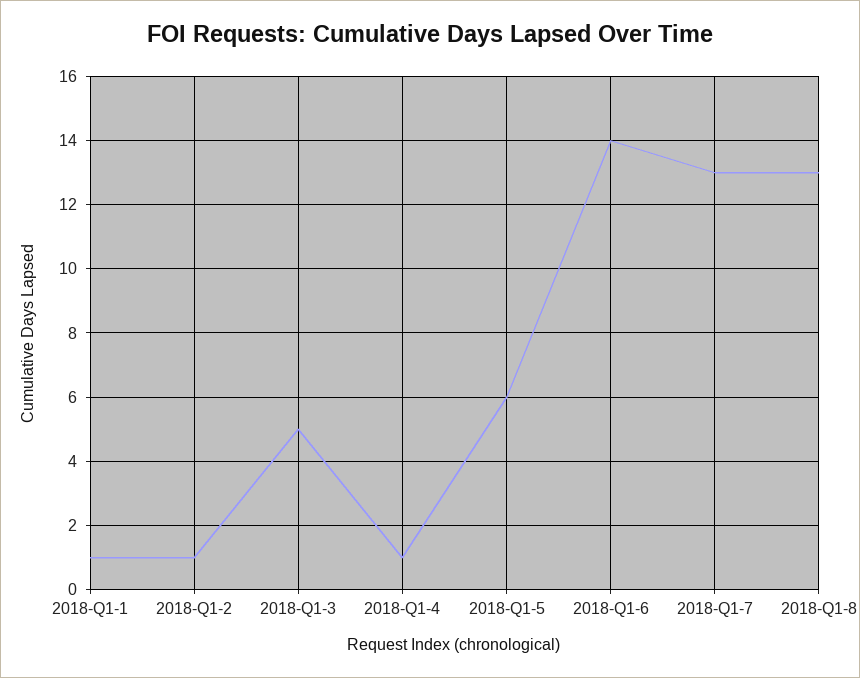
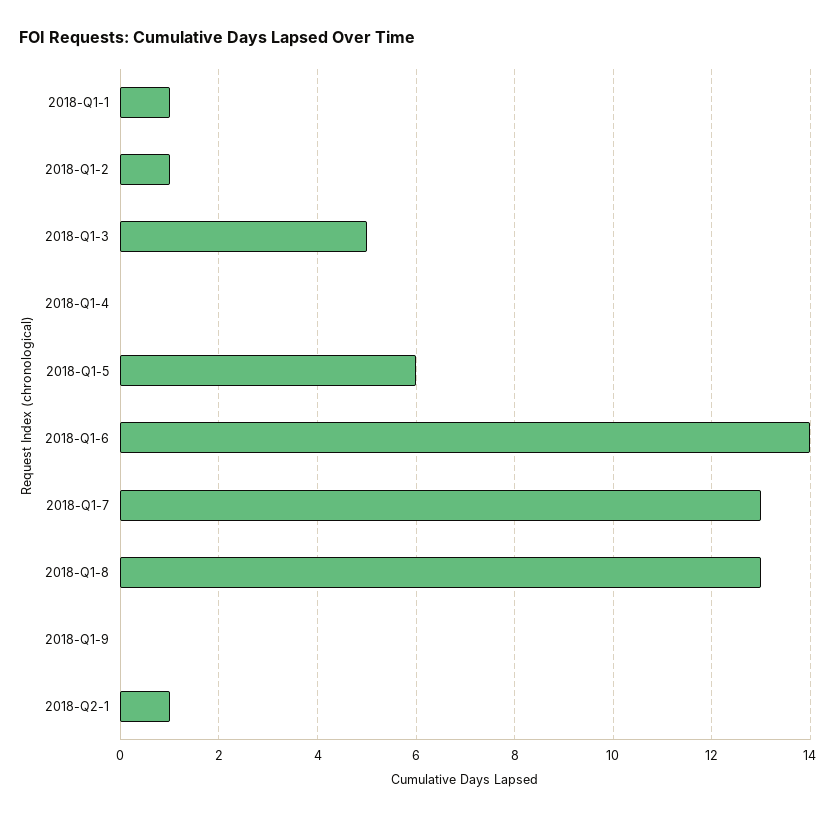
2018-Q1-4: 1 -> 0
2018-Q1-9: none -> 0
2018-Q2-1: none -> 1

